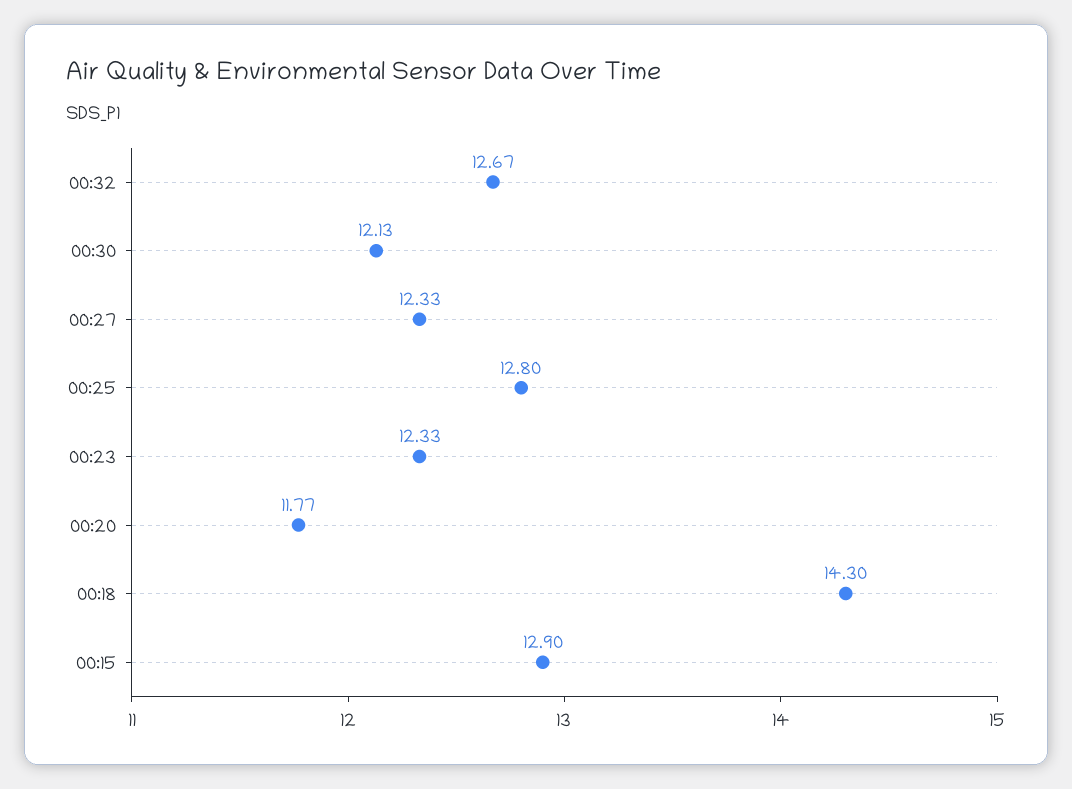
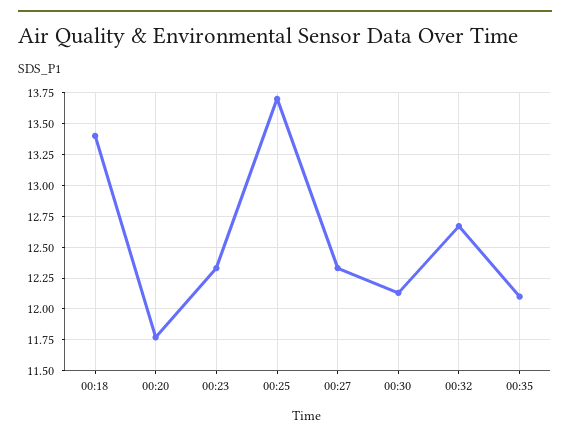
00:25: 12.8 -> 13.7
00:18: 14.3 -> 13.4
00:15: 12.9 -> none
00:35: none -> 12.1

